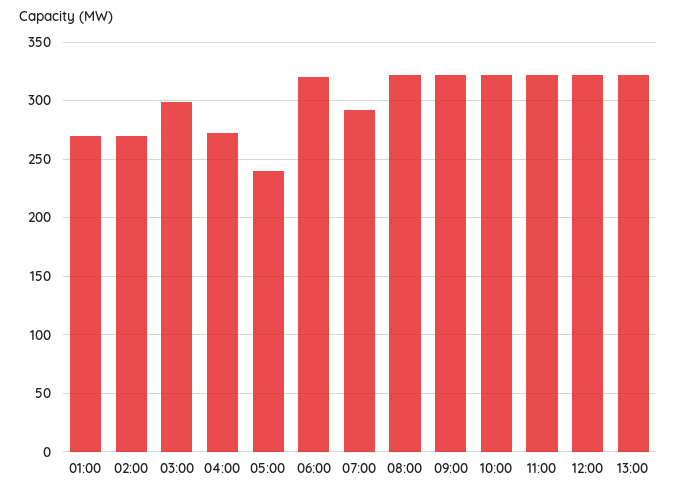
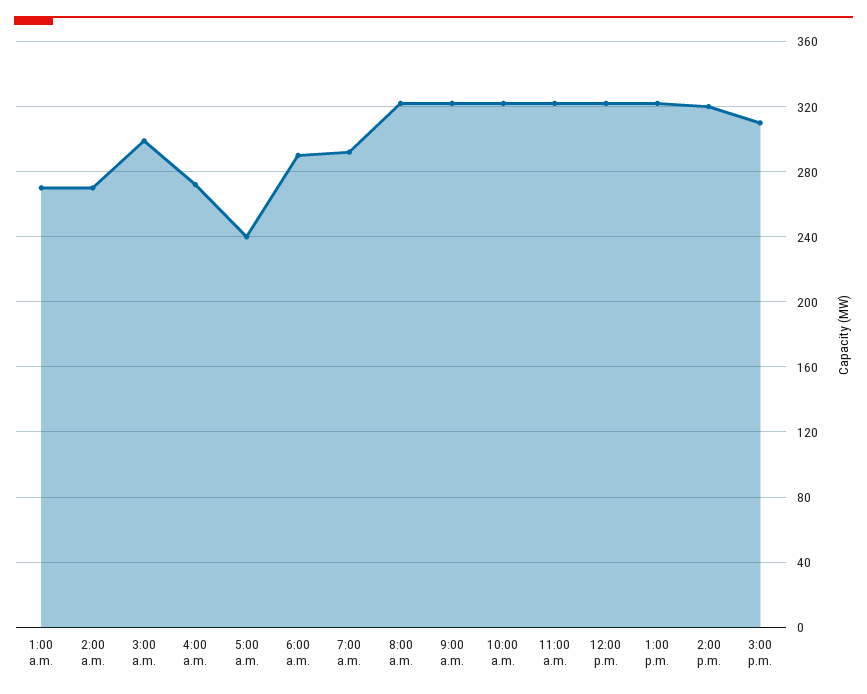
06:00: 320 -> 290
2:00 p.m.: none -> 320
3:00 p.m.: none -> 310

